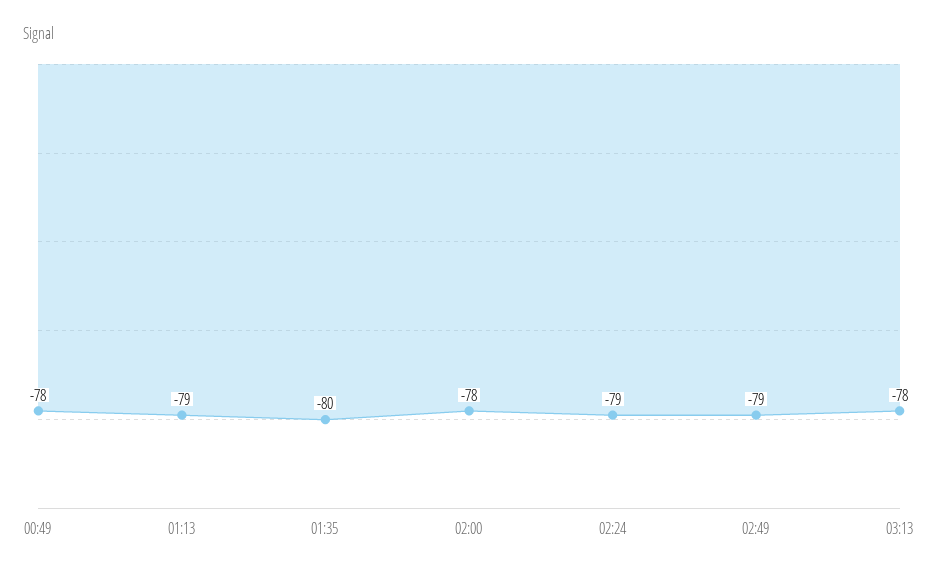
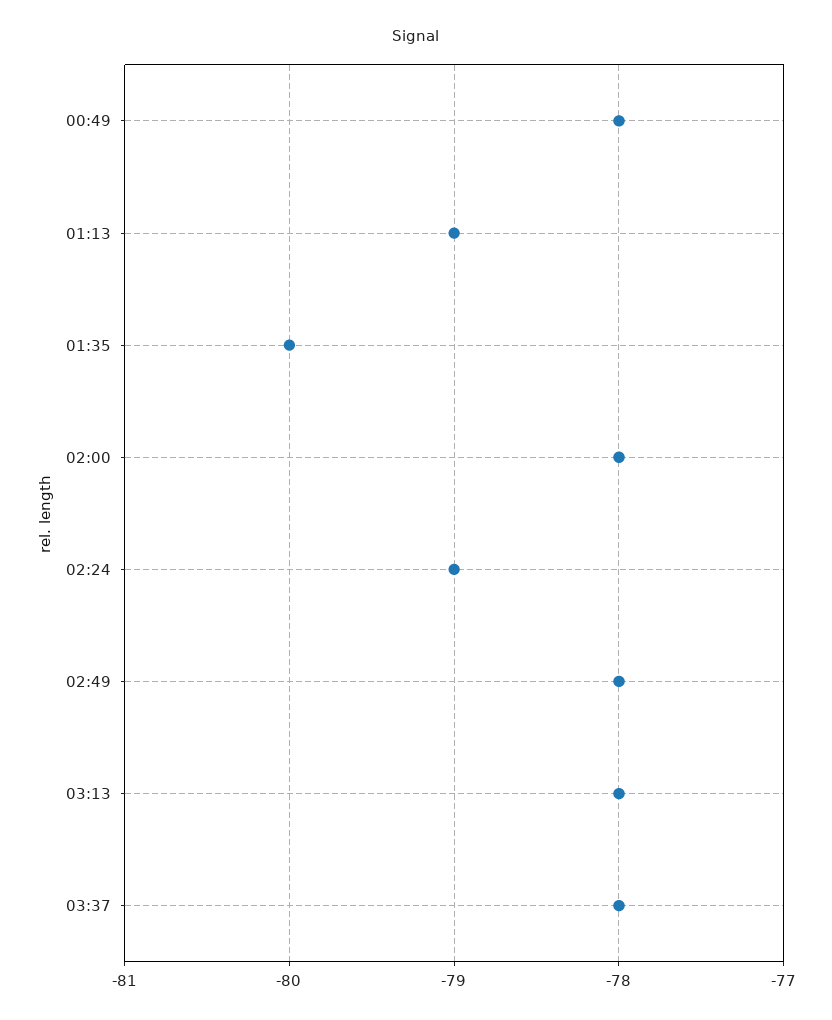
02:49: -79 -> -78
03:37: none -> -78

